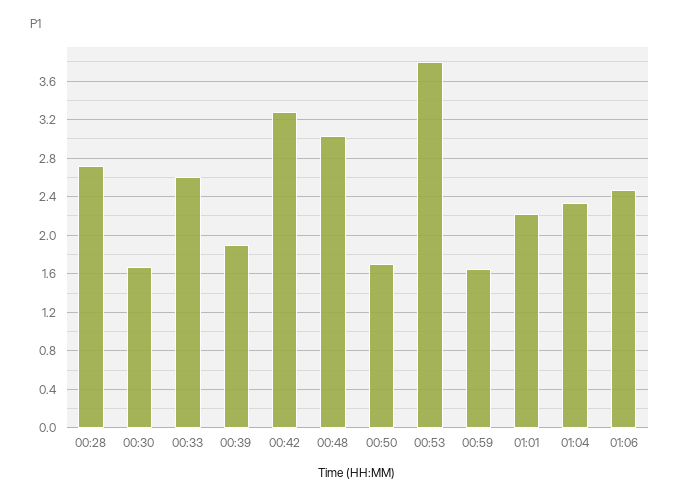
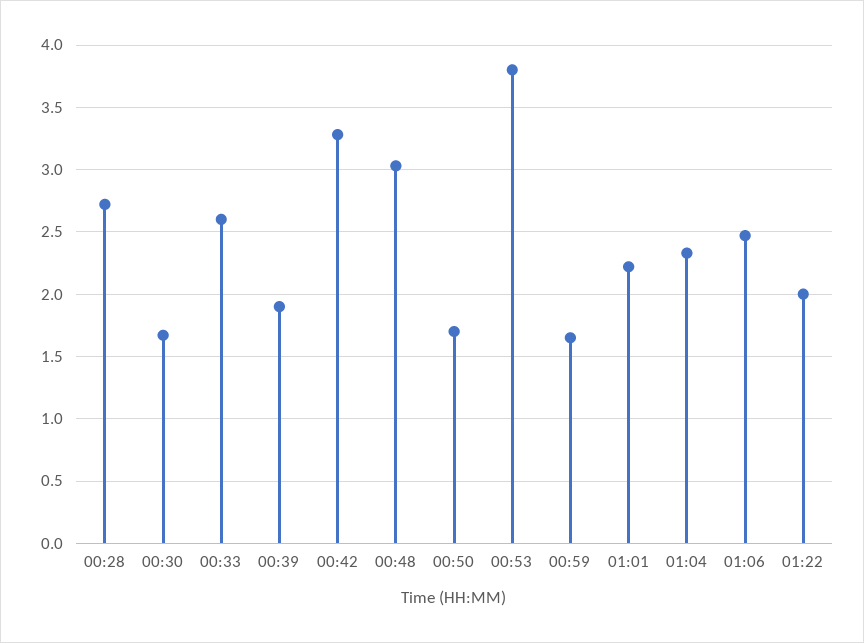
01:22: none -> 2

